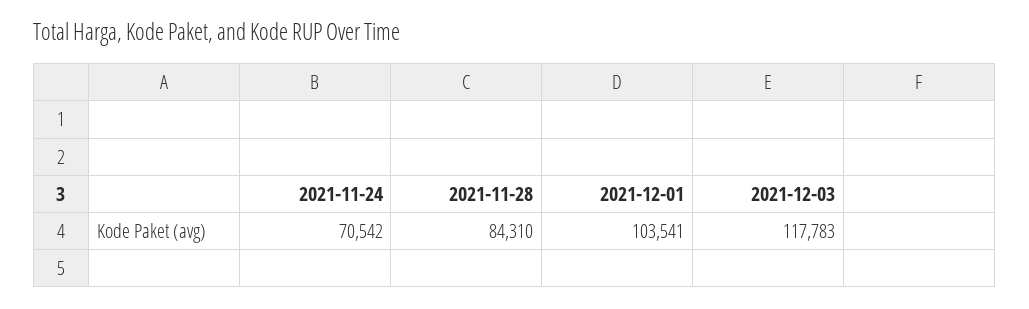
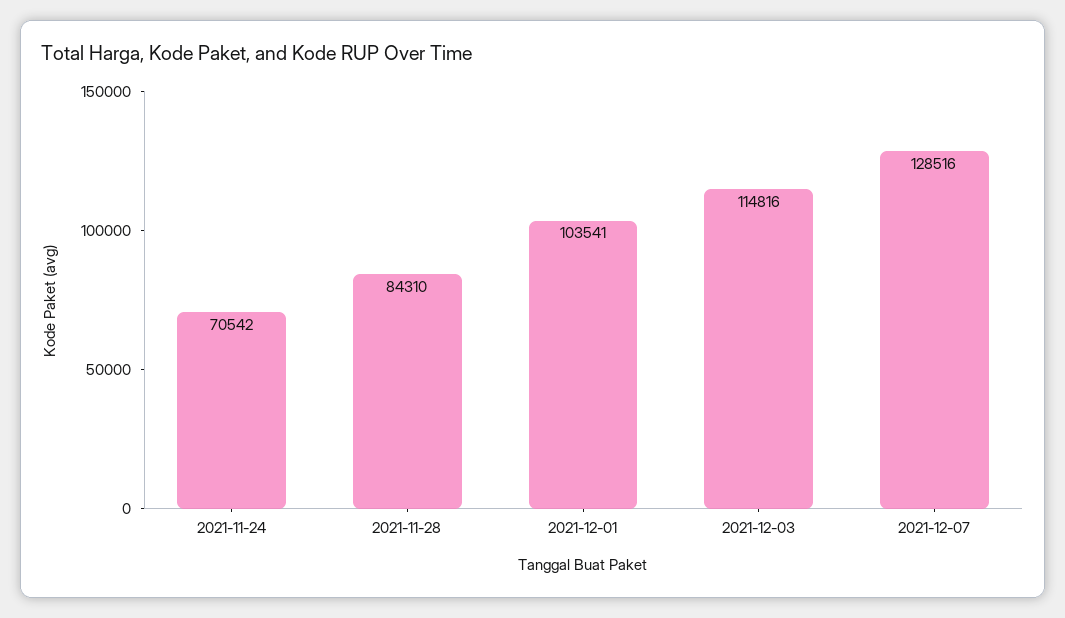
2021-12-03: 117783 -> 114816
2021-12-07: none -> 128516

